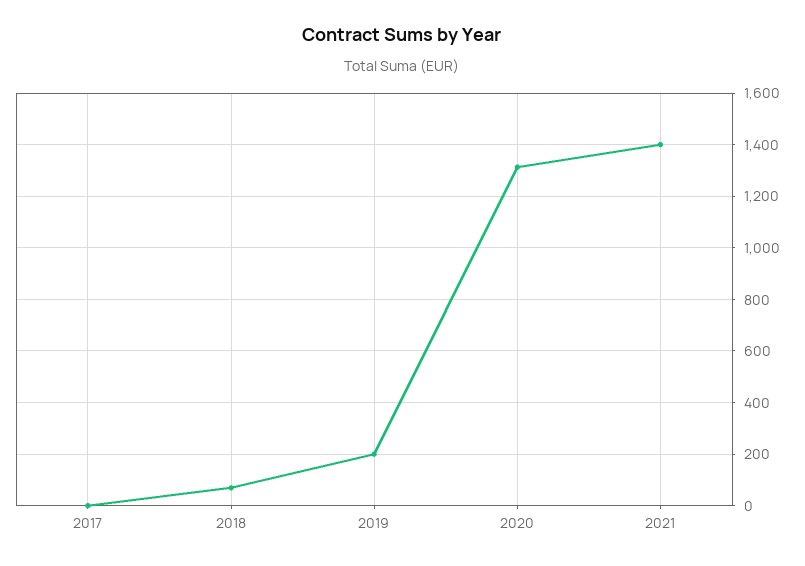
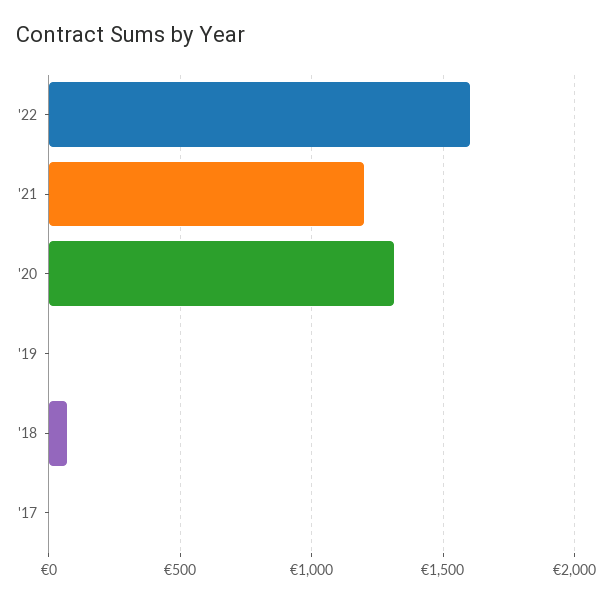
2019: 200 -> 0
2021: 1400 -> 1200
'22: none -> 1600

